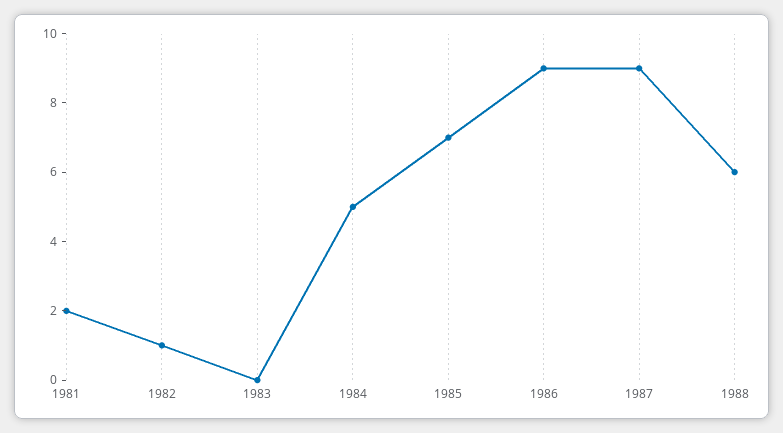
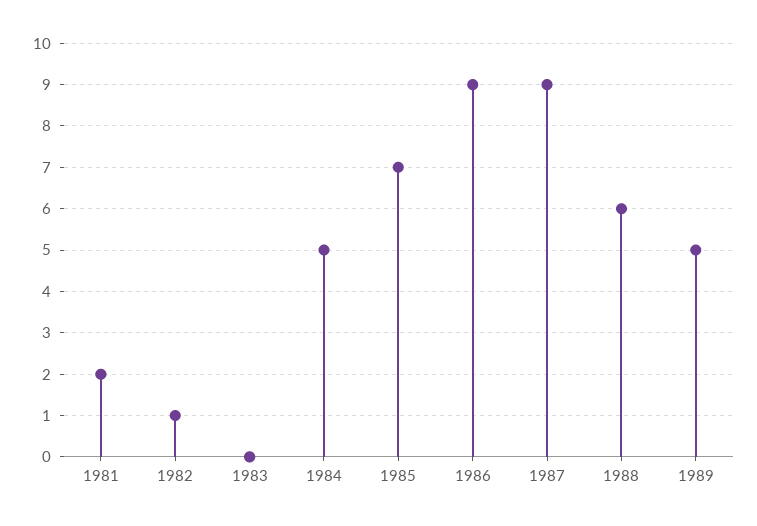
1989: none -> 5

